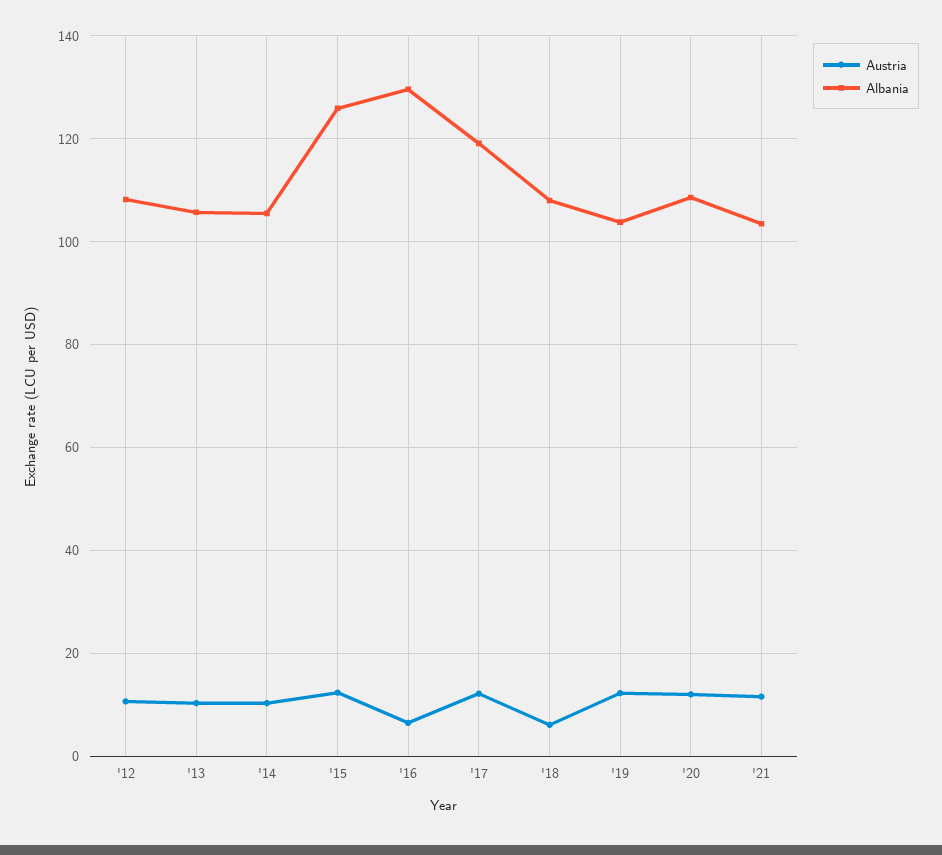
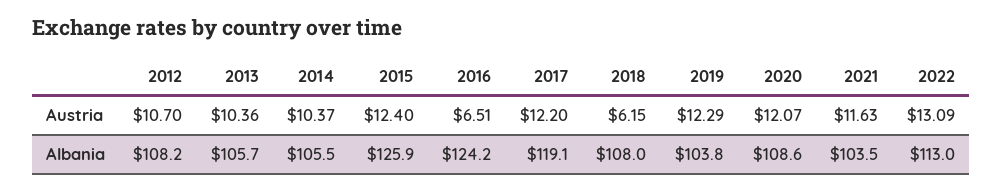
Albania, '16: 130 -> 124.2
Austria, 2022: none -> 13.09
Albania, 2022: none -> 113

